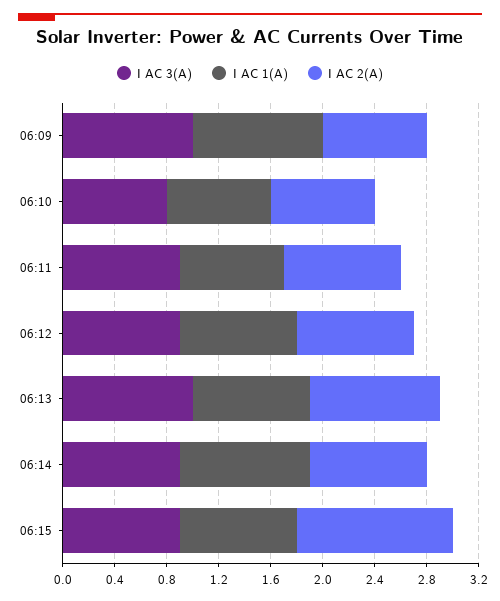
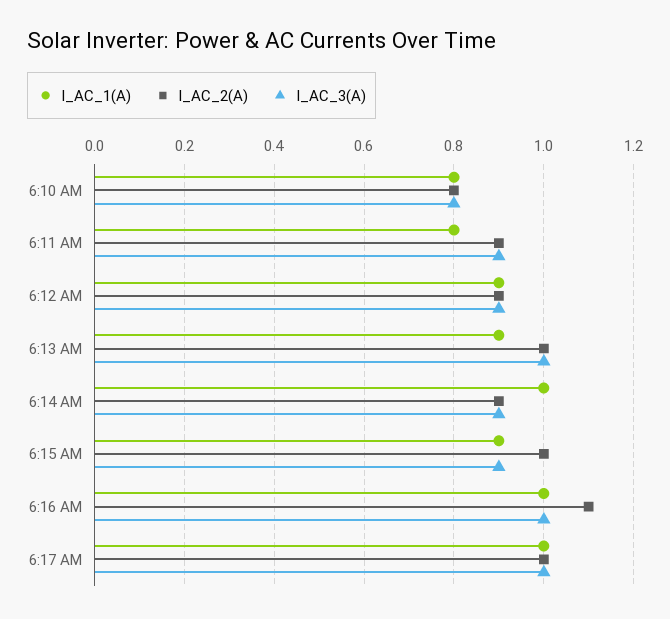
I AC 3(A), 06:09: 1 -> none
I AC 1(A), 06:09: 1 -> none
I AC 2(A), 06:09: 0.8 -> none
I AC 2(A), 06:15: 1.2 -> 1
I AC 1(A), 6:16 AM: none -> 1
I AC 2(A), 6:16 AM: none -> 1.1
I AC 3(A), 6:16 AM: none -> 1
I AC 1(A), 6:17 AM: none -> 1
I AC 2(A), 6:17 AM: none -> 1
I AC 3(A), 6:17 AM: none -> 1

